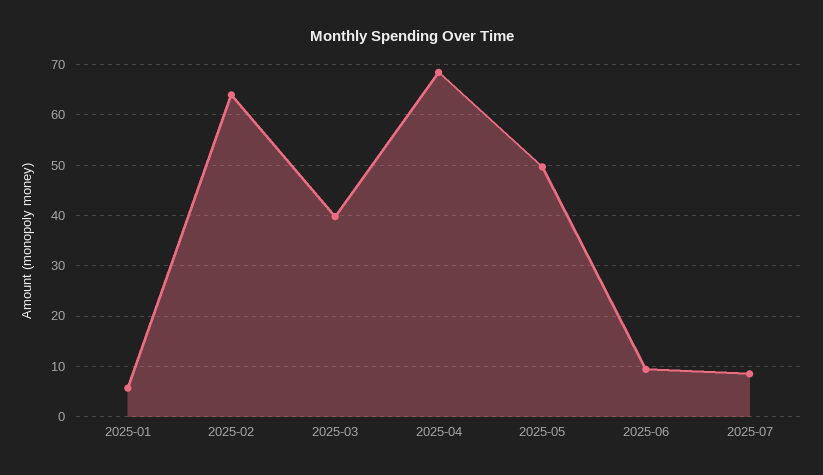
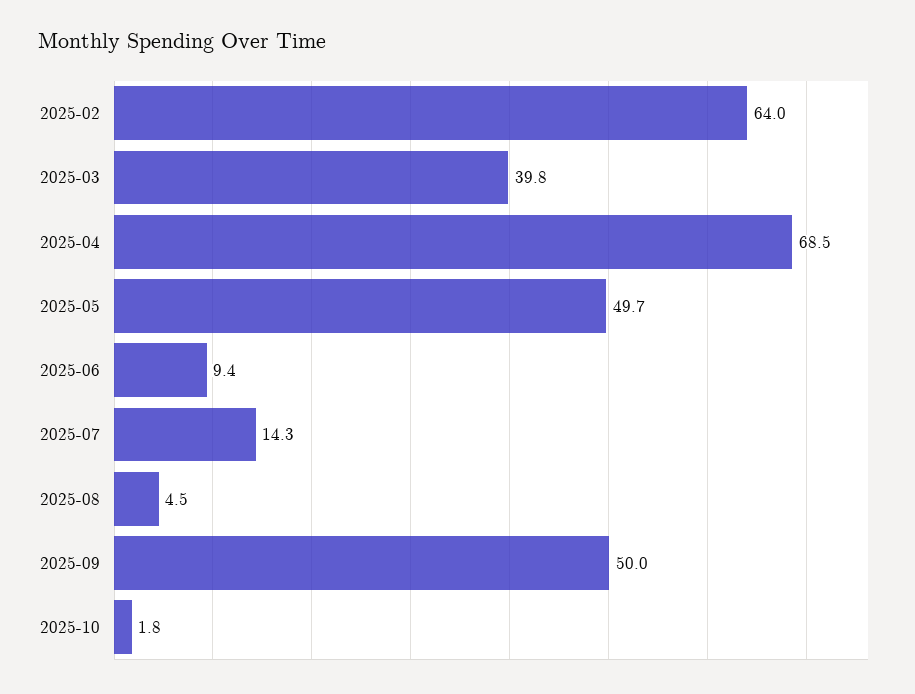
2025-01: 6 -> none
2025-07: 8 -> 14.3
2025-08: none -> 4.5
2025-09: none -> 50
2025-10: none -> 1.8

